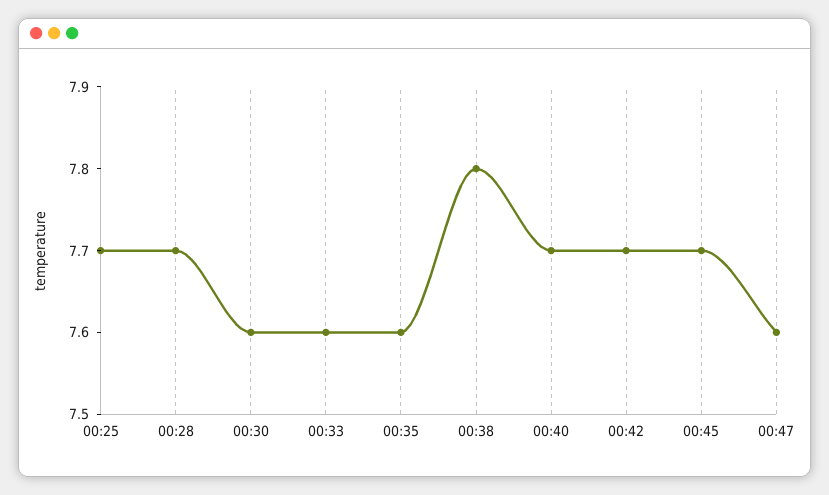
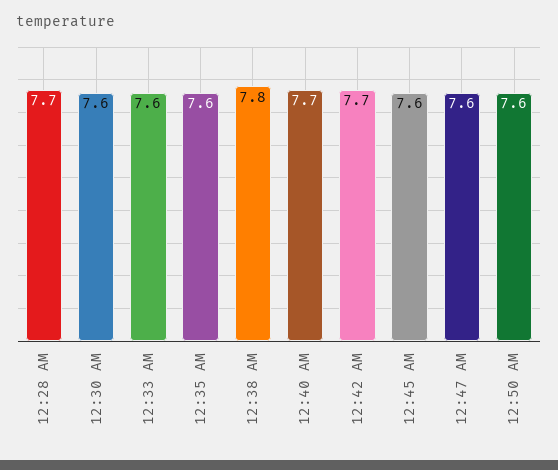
00:25: 7.7 -> none
00:45: 7.7 -> 7.6
12:50 AM: none -> 7.6

